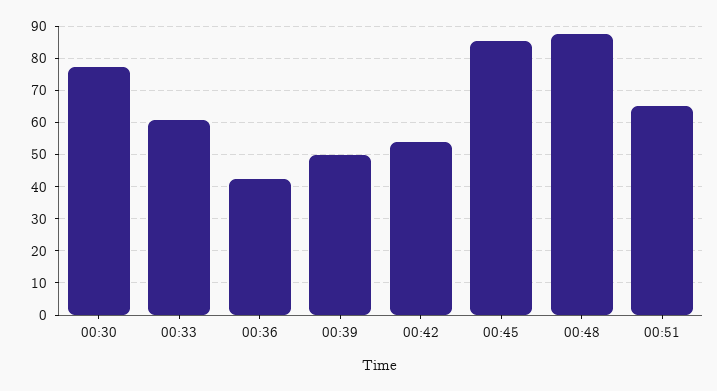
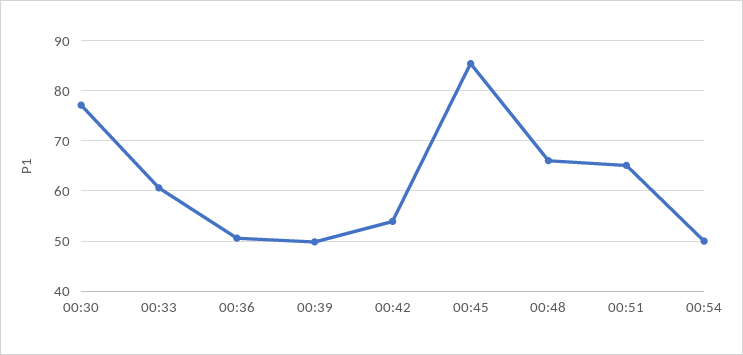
00:36: 42 -> 50
00:48: 88 -> 66
00:54: none -> 50

